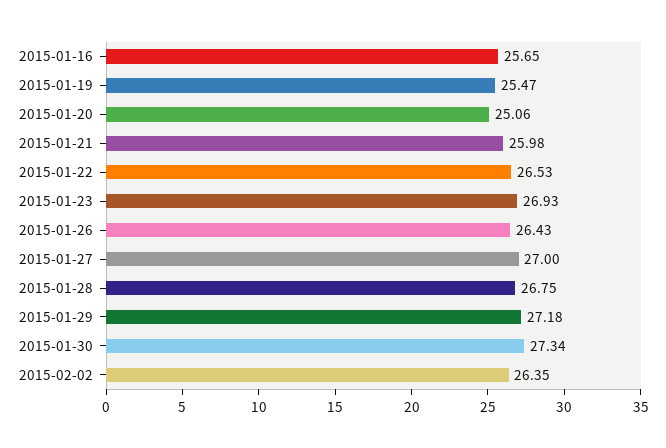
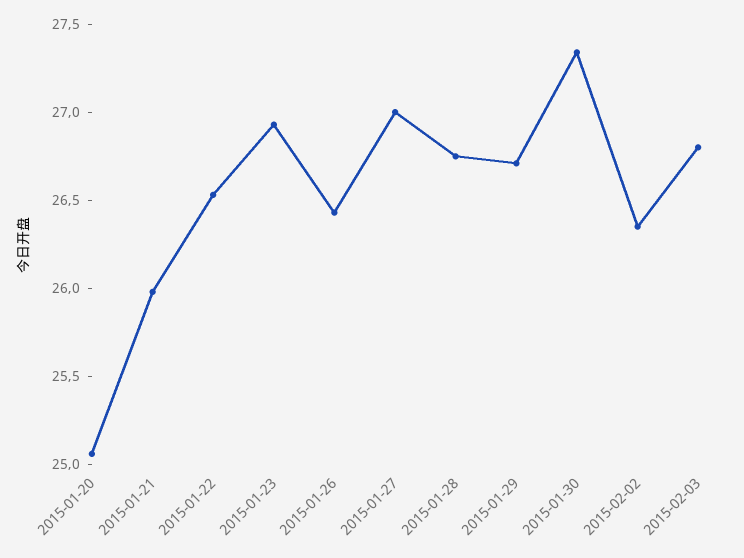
2015-01-16: 25.65 -> none
2015-01-19: 25.47 -> none
2015-01-29: 27.18 -> 26.7
2015-02-03: none -> 26.8

